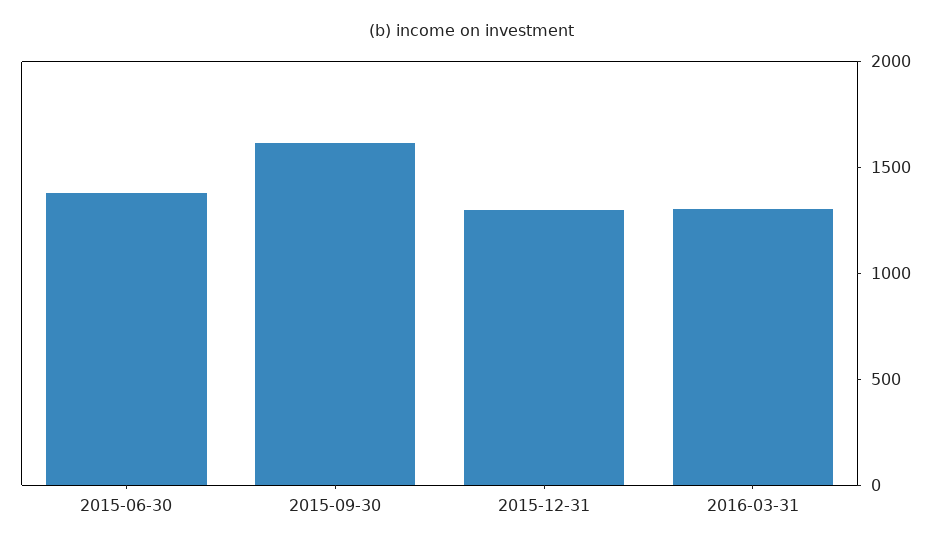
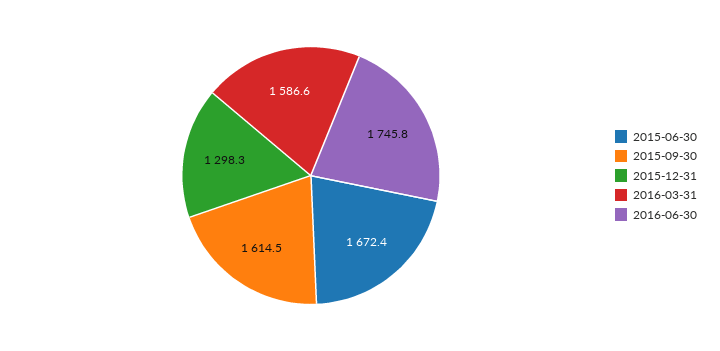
2015-06-30: 1400 -> 1672.4
2016-03-31: 1300 -> 1586.6
2016-06-30: none -> 1745.8

